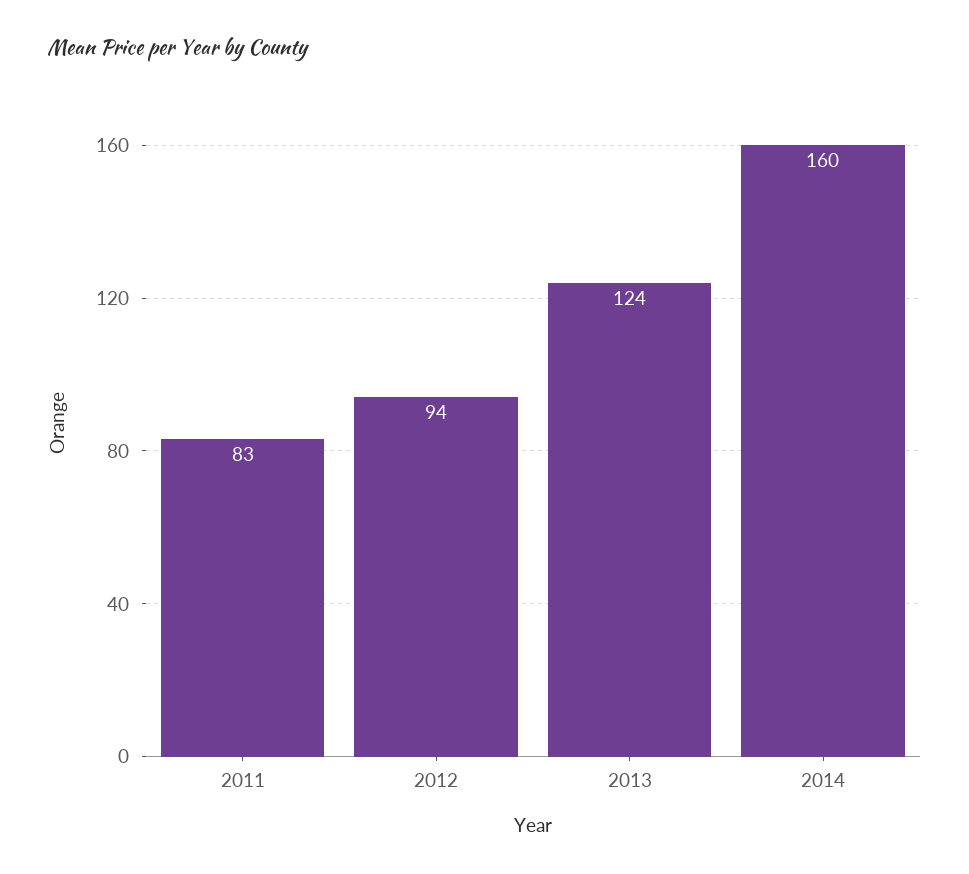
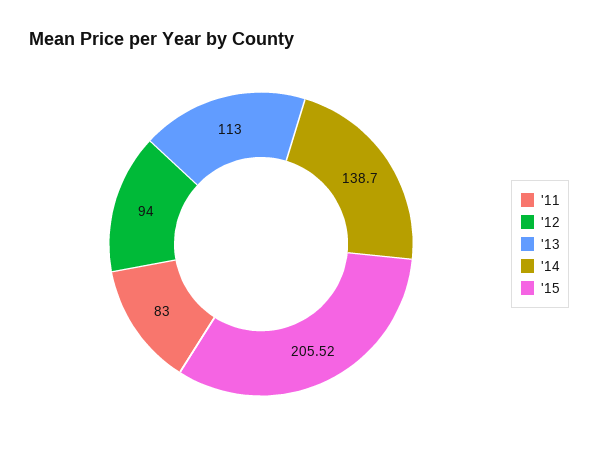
2013: 124 -> 113
2014: 160 -> 138.7
'15: none -> 205.52

